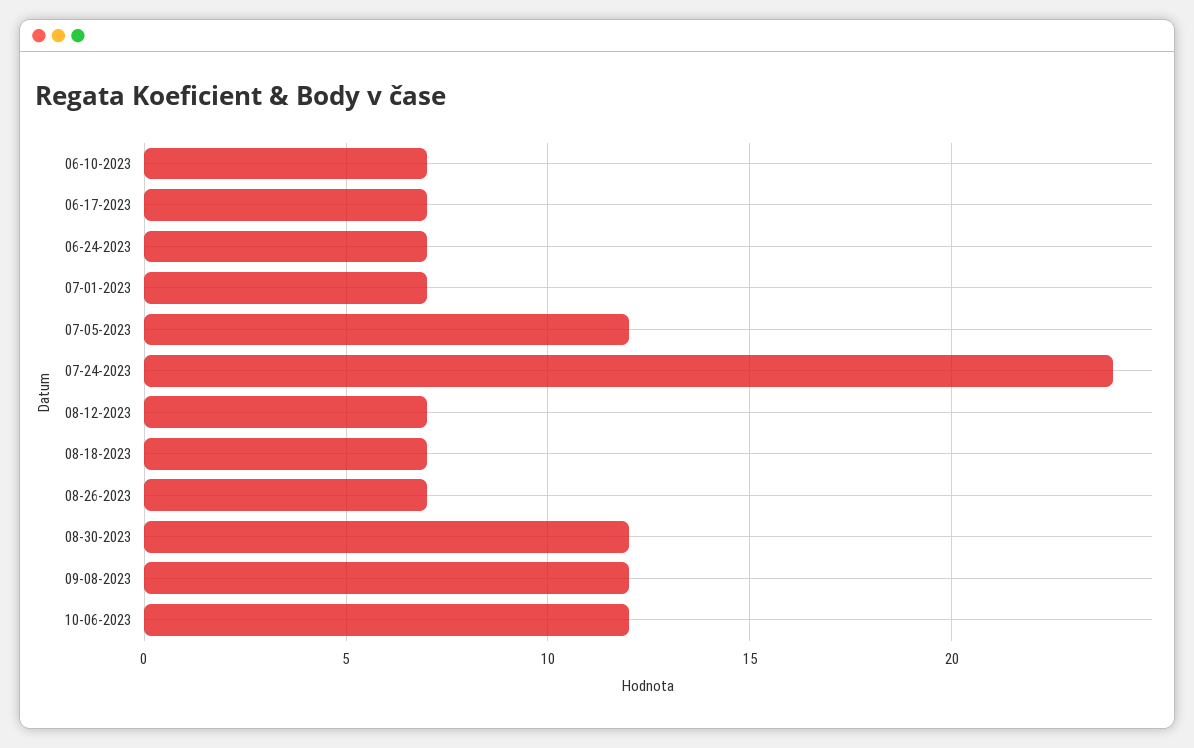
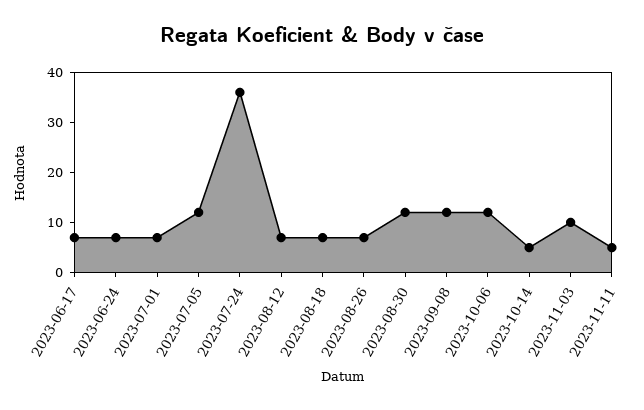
06-10-2023: 7 -> none
07-24-2023: 24 -> 35
2023-10-14: none -> 5
2023-11-03: none -> 10
2023-11-11: none -> 5

